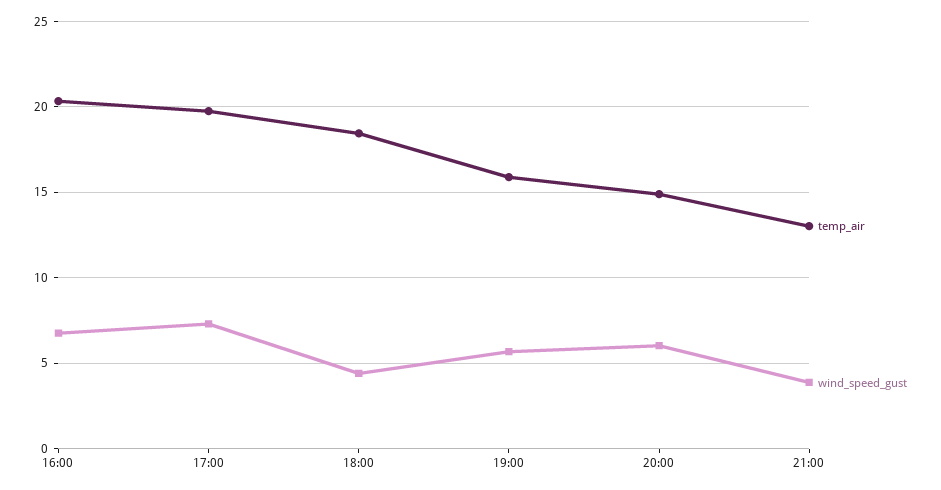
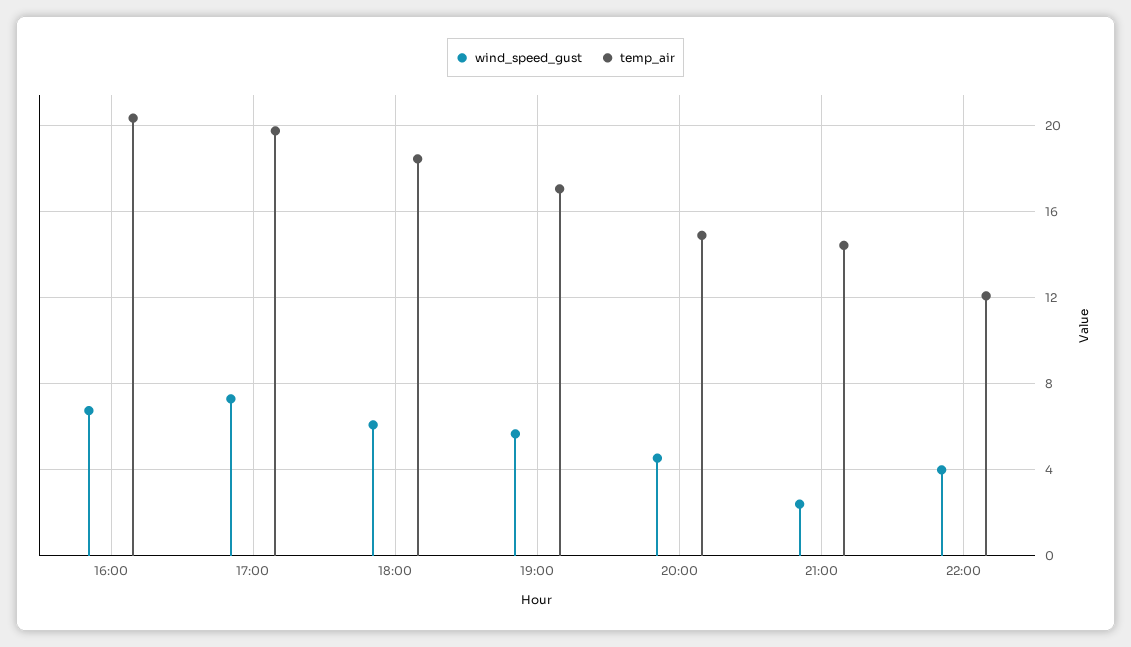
wind_speed_gust, 18:00: 4.5 -> 6
temp_air, 19:00: 16 -> 17
wind_speed_gust, 20:00: 6 -> 4.5
temp_air, 21:00: 13 -> 14.5
wind_speed_gust, 21:00: 4 -> 2.5
wind_speed_gust, 22:00: none -> 4
temp_air, 22:00: none -> 12

